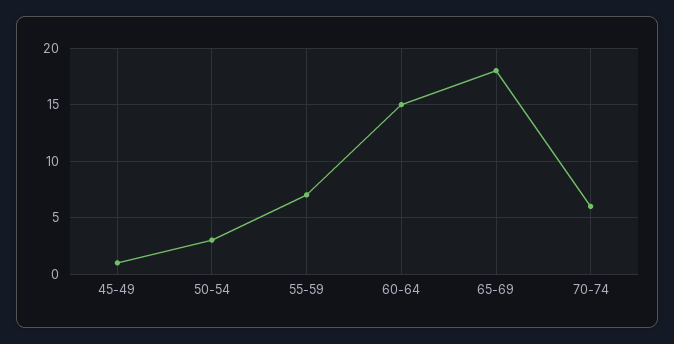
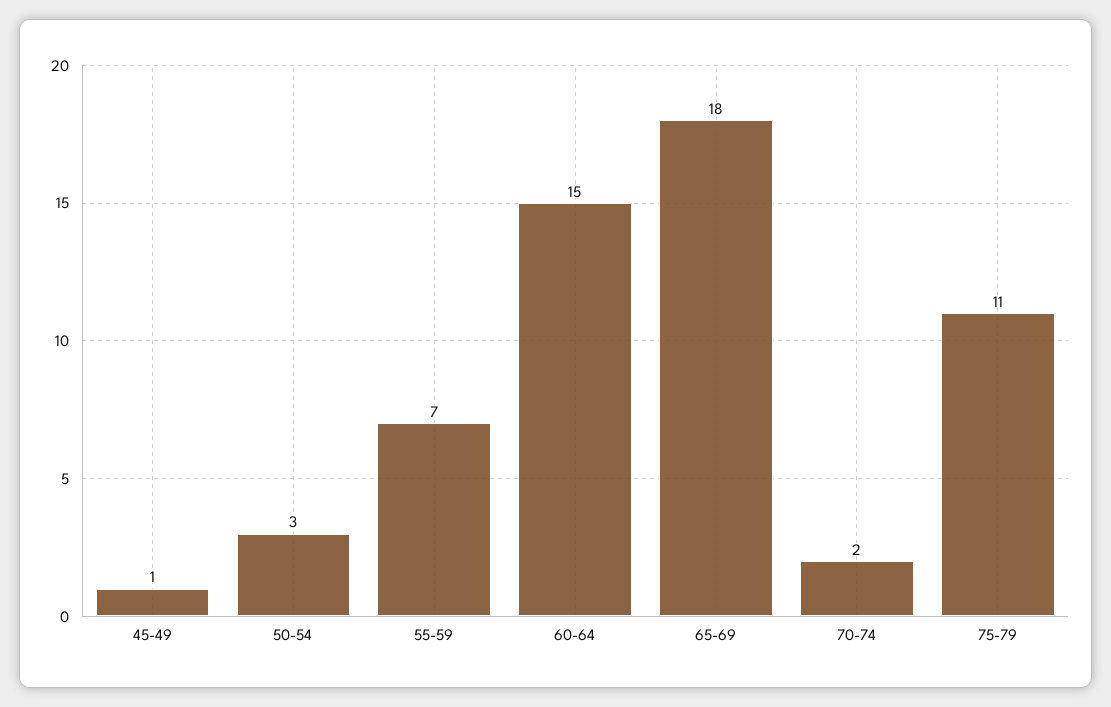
70-74: 6 -> 2
75-79: none -> 11

